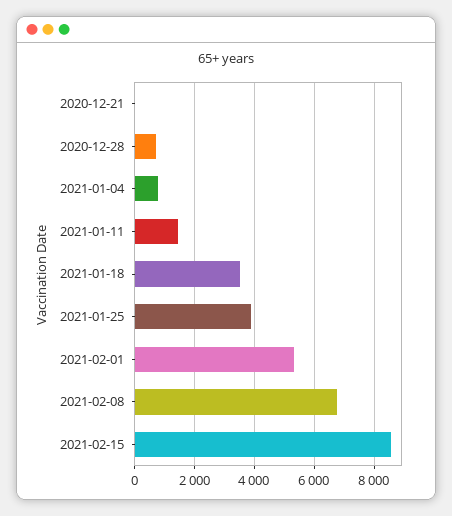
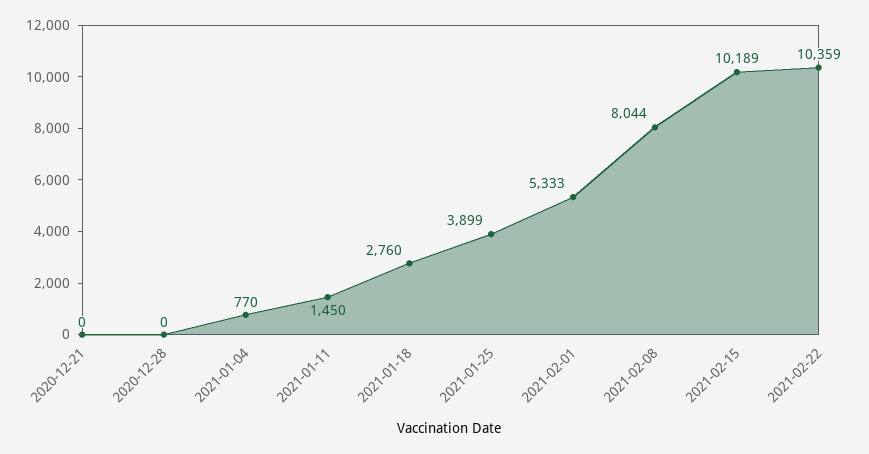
2020-12-28: 750 -> 0
2021-01-18: 3500 -> 2760
2021-02-08: 6750 -> 8044
2021-02-15: 8500 -> 10189
2021-02-22: none -> 10359

